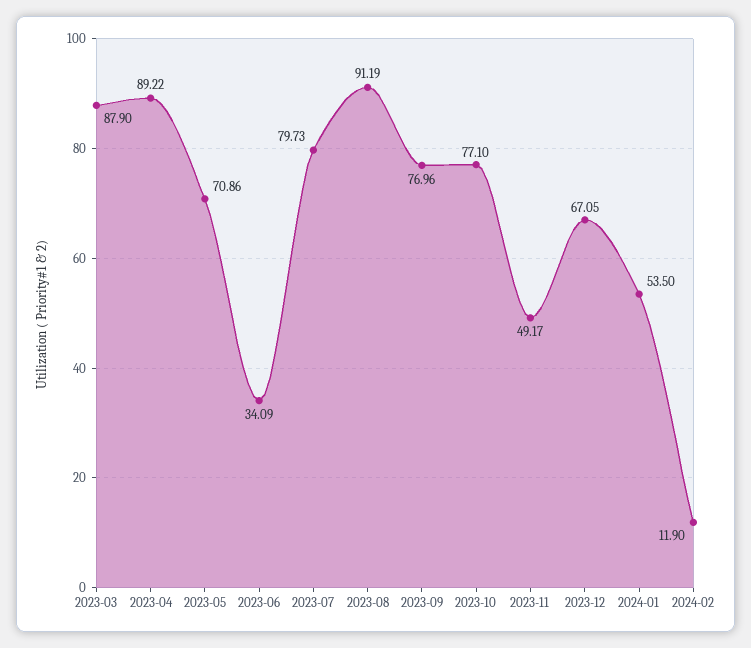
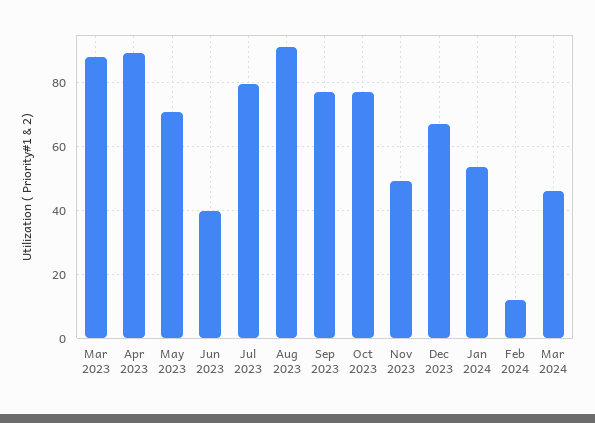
2023-06: 34.09 -> 40
Mar 2024: none -> 46

